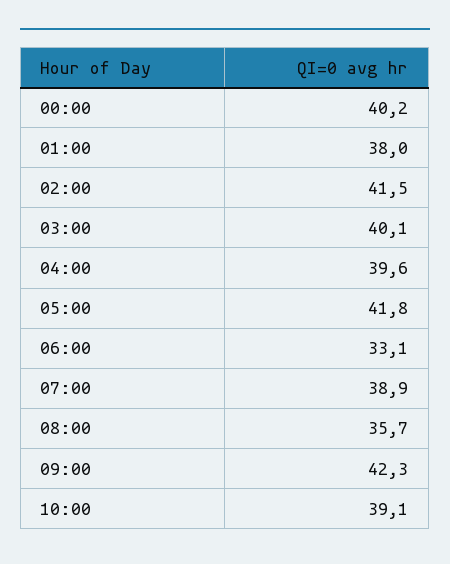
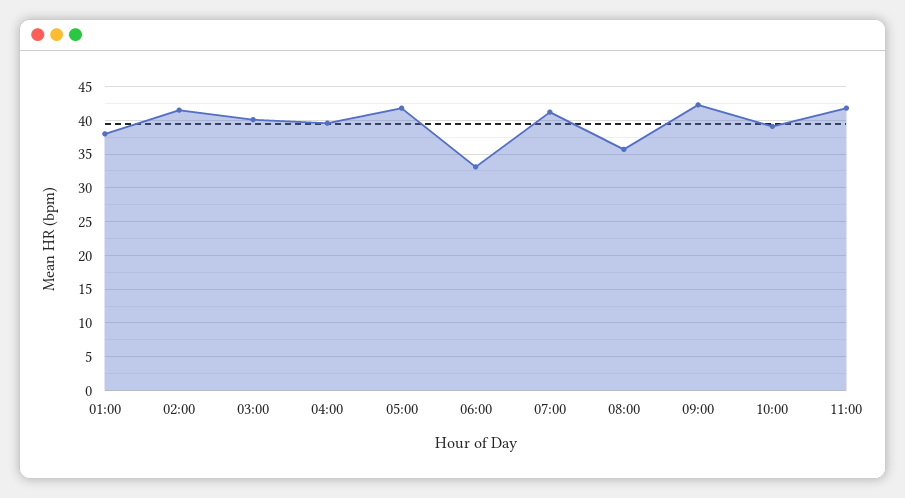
00:00: 40.2 -> none
07:00: 38.9 -> 41
11:00: none -> 42

